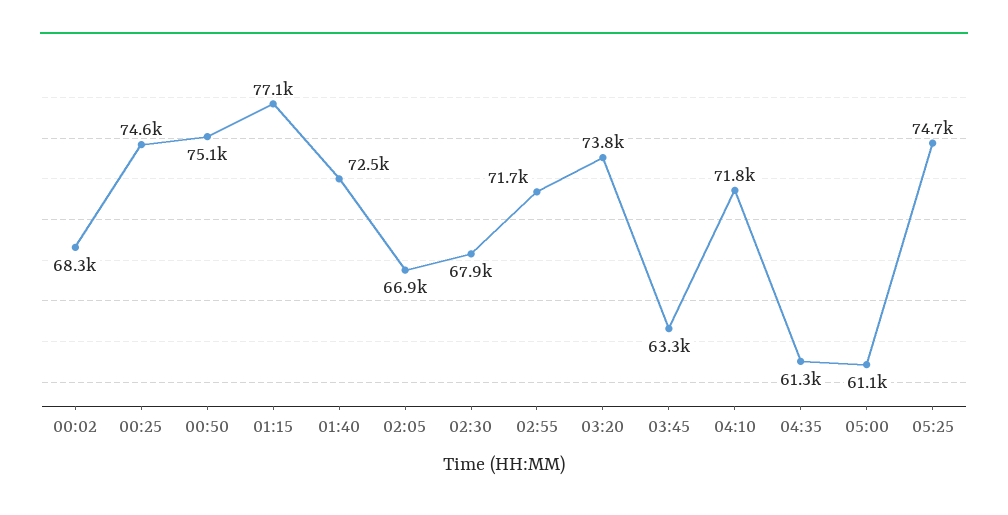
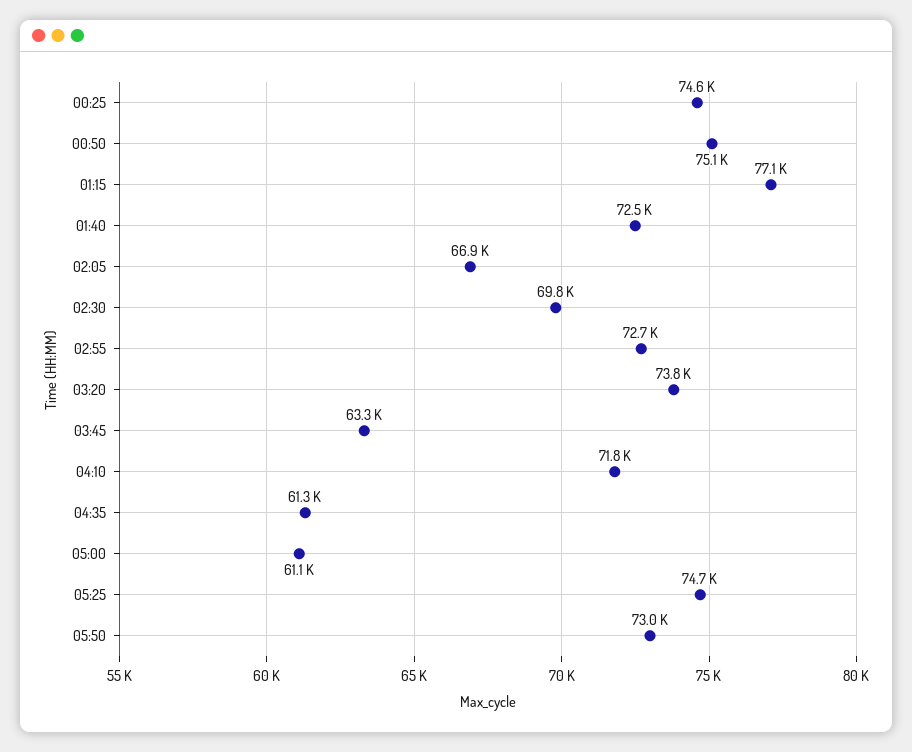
00:02: 68300 -> none
02:30: 67900 -> 69800
02:55: 71700 -> 72700
05:50: none -> 73000

